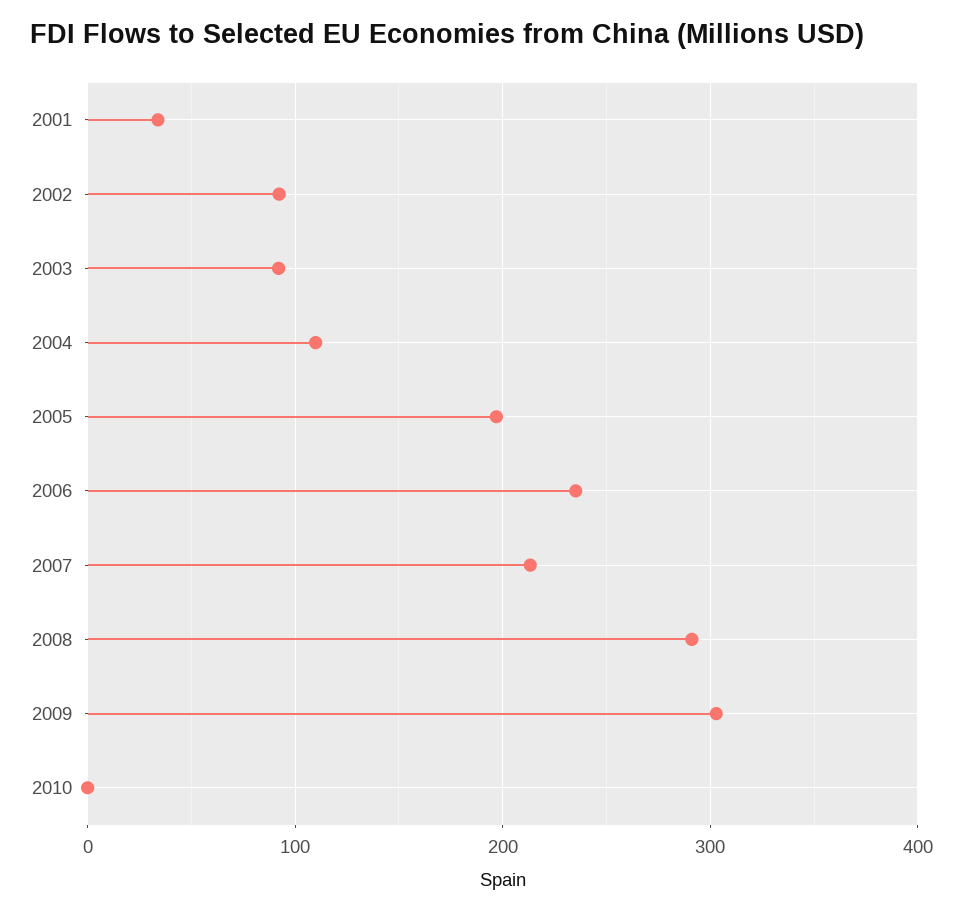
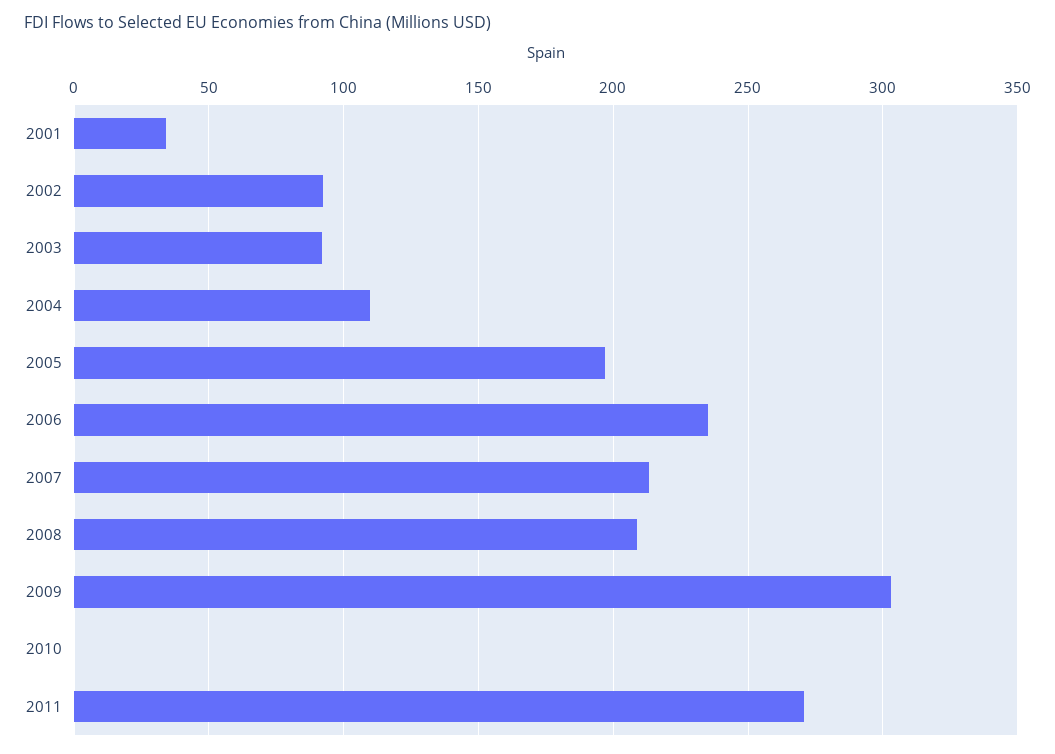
2008: 290 -> 210
2011: none -> 270

